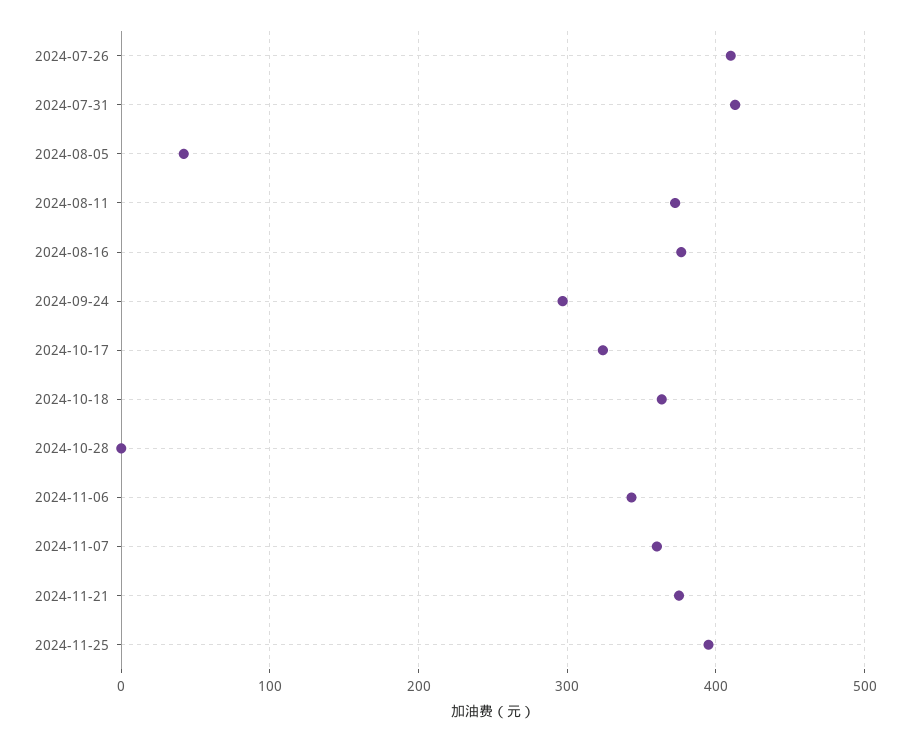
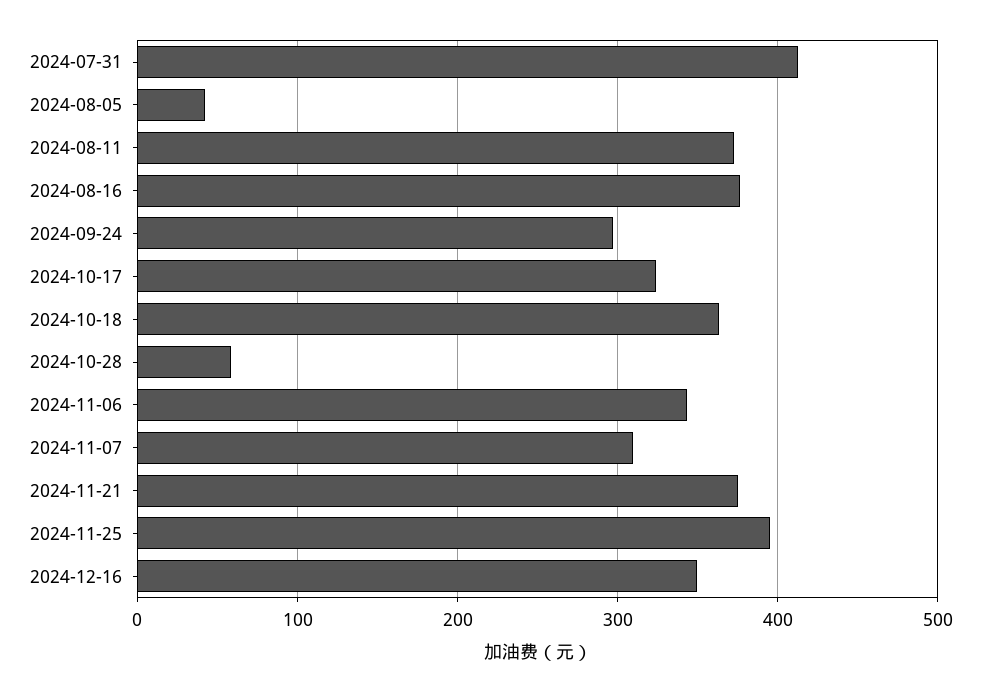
2024-07-26: 410 -> none
2024-10-28: 0 -> 60
2024-11-07: 360 -> 310
2024-12-16: none -> 350

